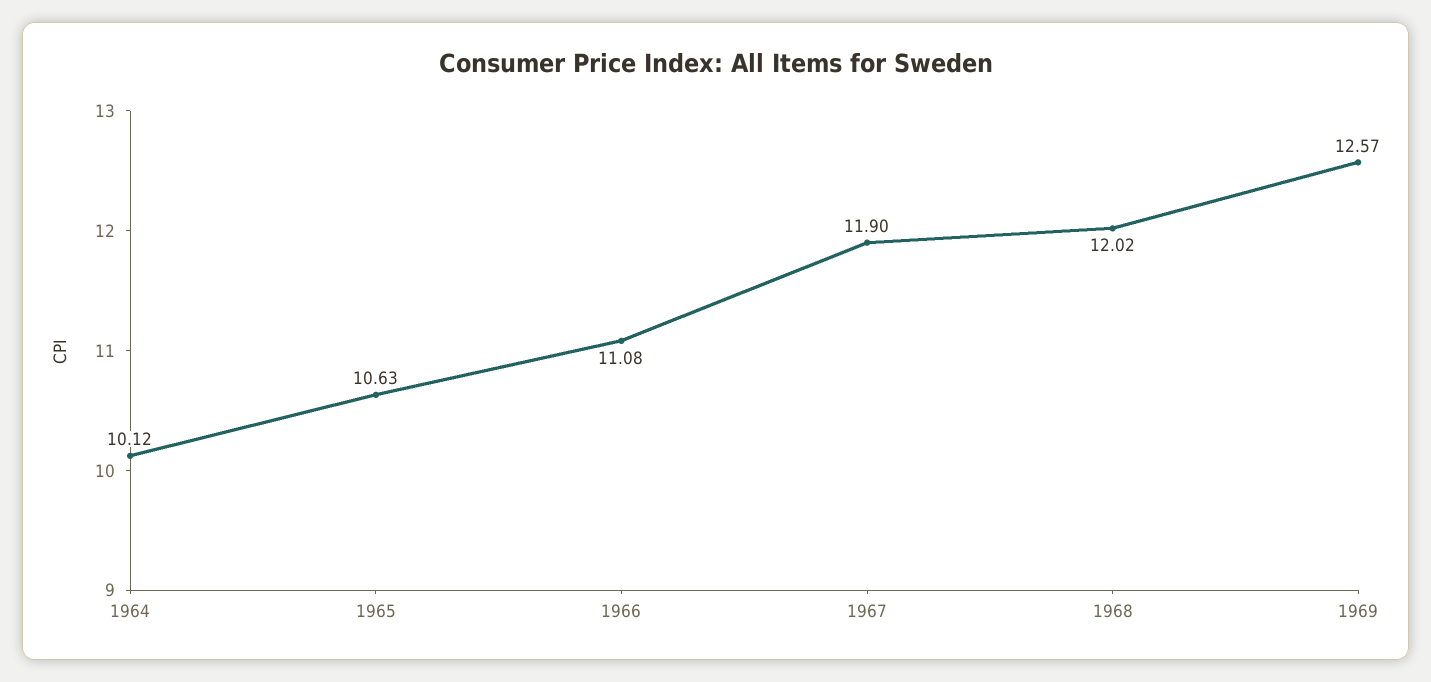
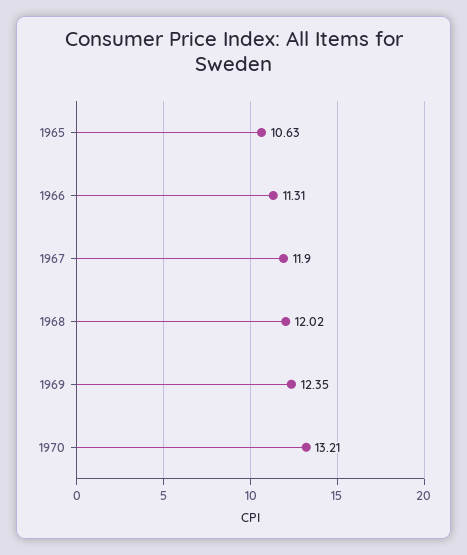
1964: 10.12 -> none
1966: 11.08 -> 11.31
1969: 12.57 -> 12.35
1970: none -> 13.21

